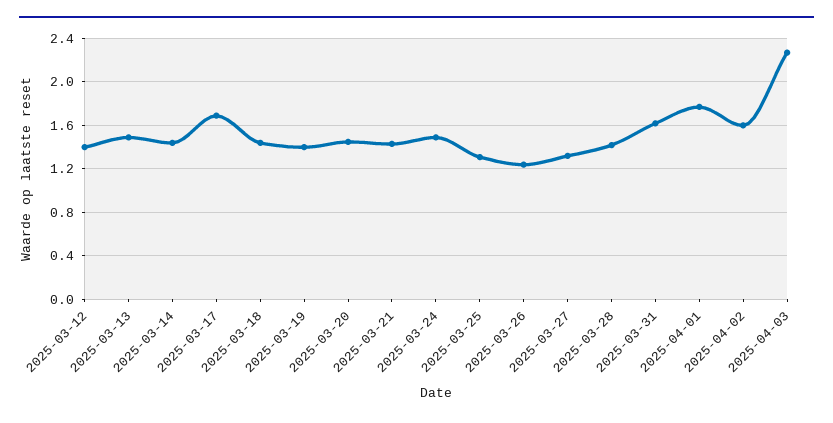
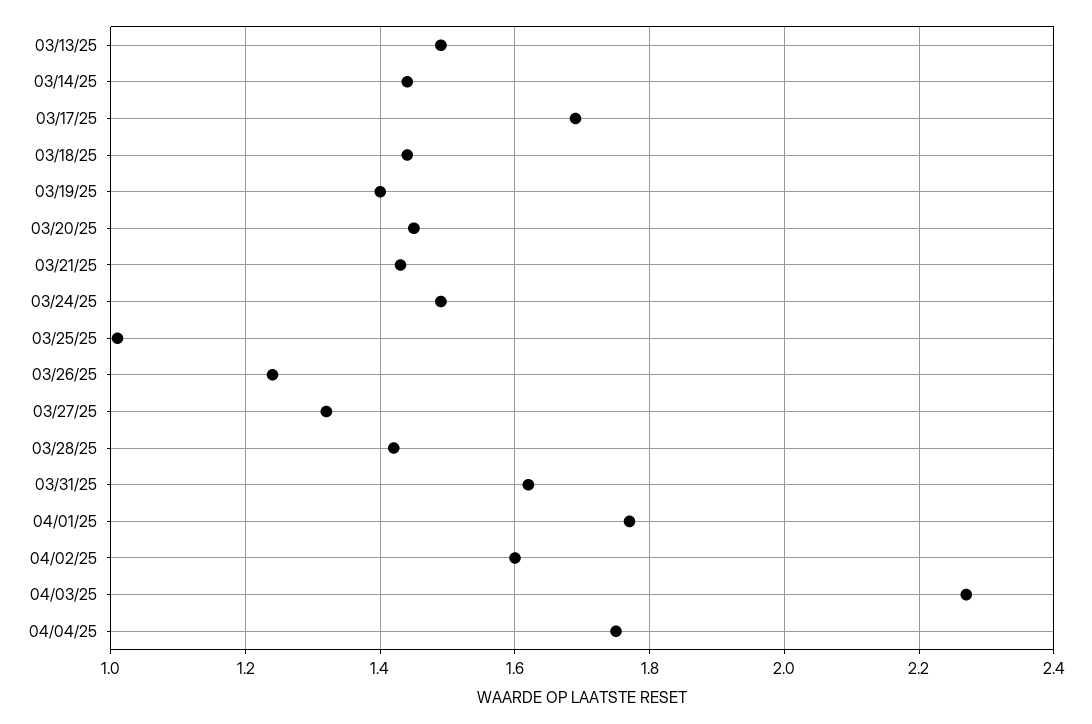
2025-03-12: 1.4 -> none
2025-03-25: 1.3 -> 1
04/04/25: none -> 1.75

